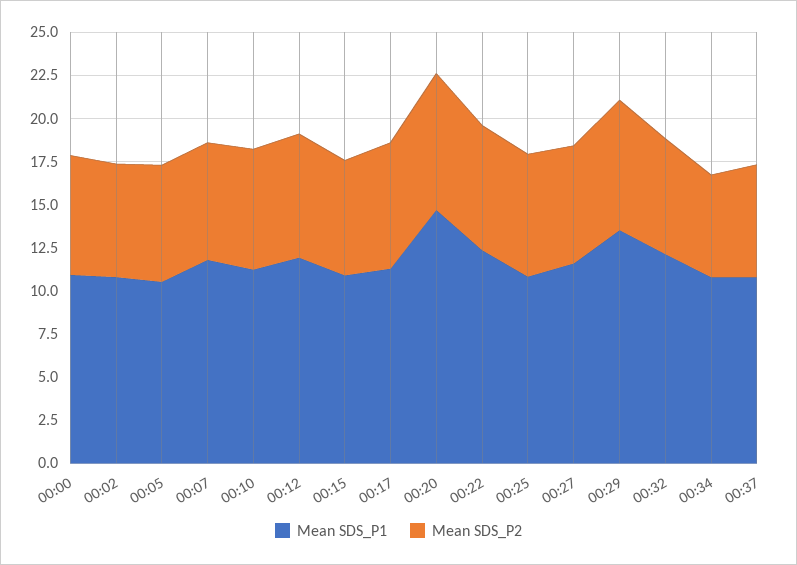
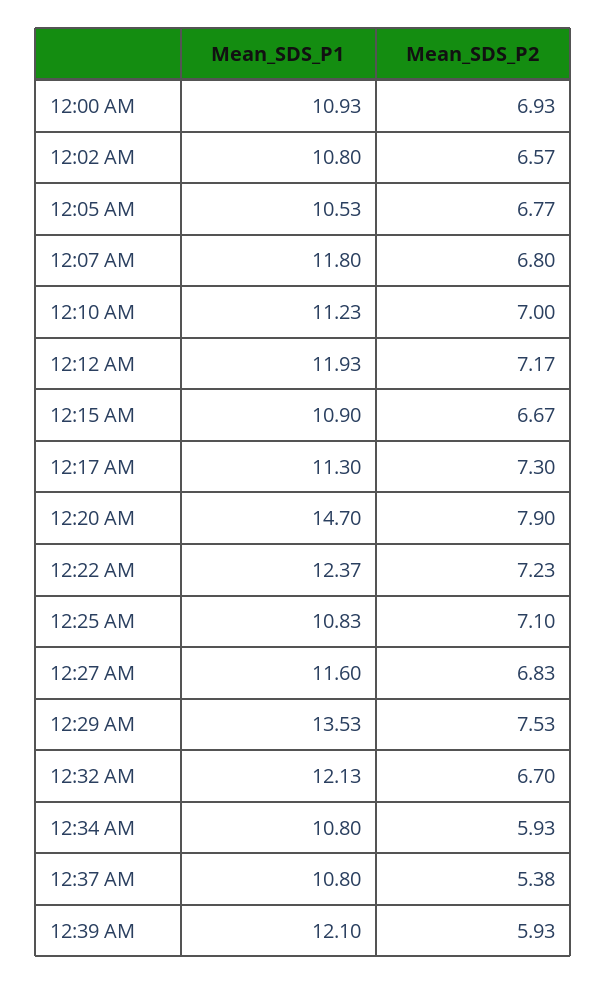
Mean SDS_P2, 00:37: 6.5 -> 5.38
Mean SDS_P1, 12:39 AM: none -> 12.1
Mean SDS_P2, 12:39 AM: none -> 5.93

